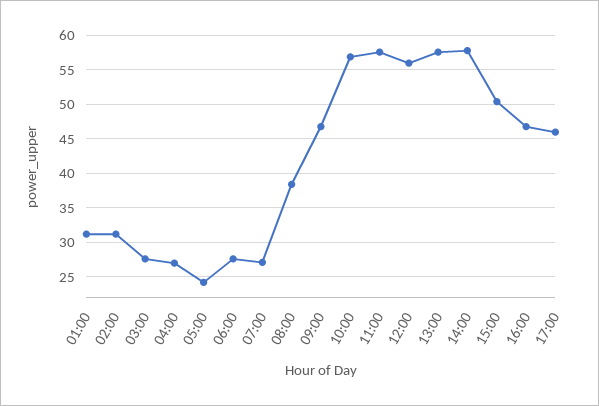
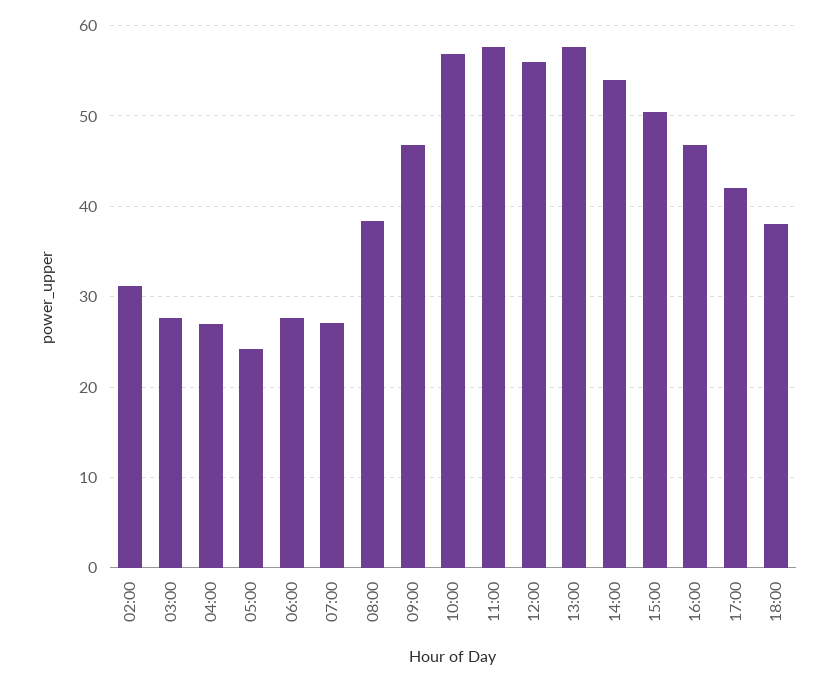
01:00: 31 -> none
14:00: 58 -> 54
17:00: 46 -> 42
18:00: none -> 38

